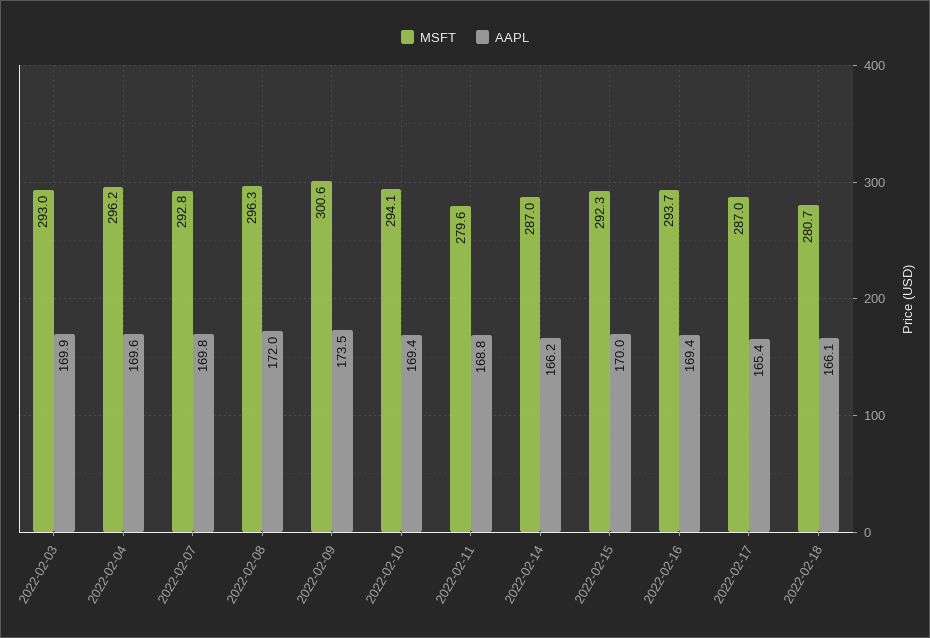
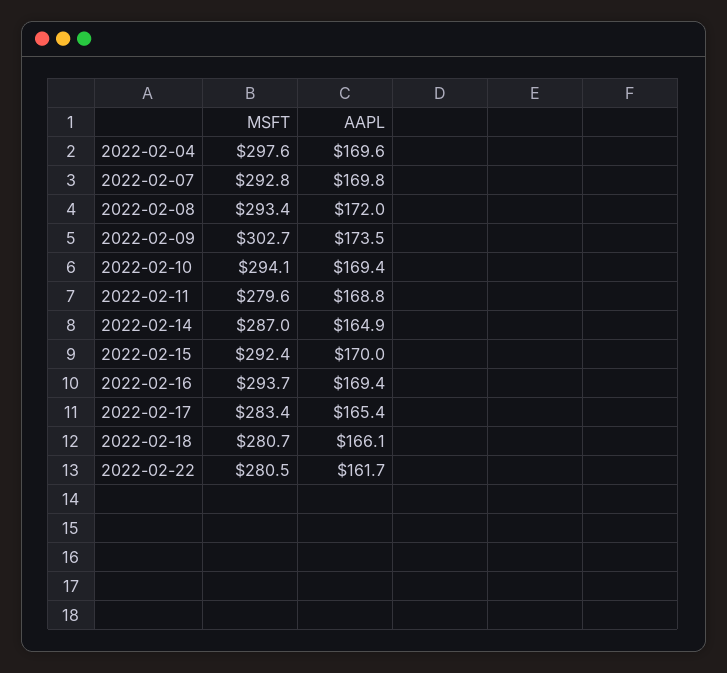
MSFT, 2022-02-03: 293 -> none
AAPL, 2022-02-03: 169.9 -> none
MSFT, 2022-02-04: 296.2 -> 297.6
MSFT, 2022-02-08: 296.3 -> 293.4
MSFT, 2022-02-09: 300.6 -> 302.7
AAPL, 2022-02-14: 166.2 -> 164.9
MSFT, 2022-02-15: 292.3 -> 292.4
MSFT, 2022-02-17: 287 -> 283.4
MSFT, 2022-02-22: none -> 280.5
AAPL, 2022-02-22: none -> 161.7

